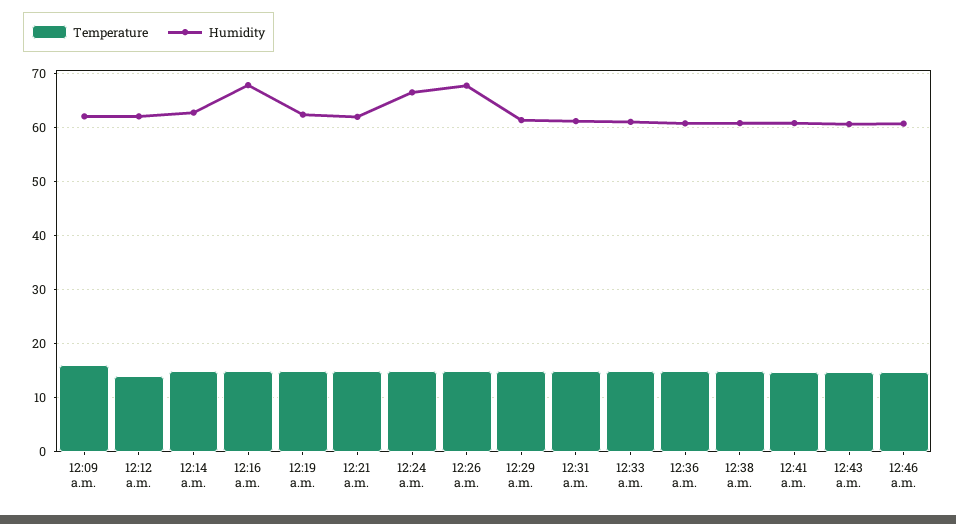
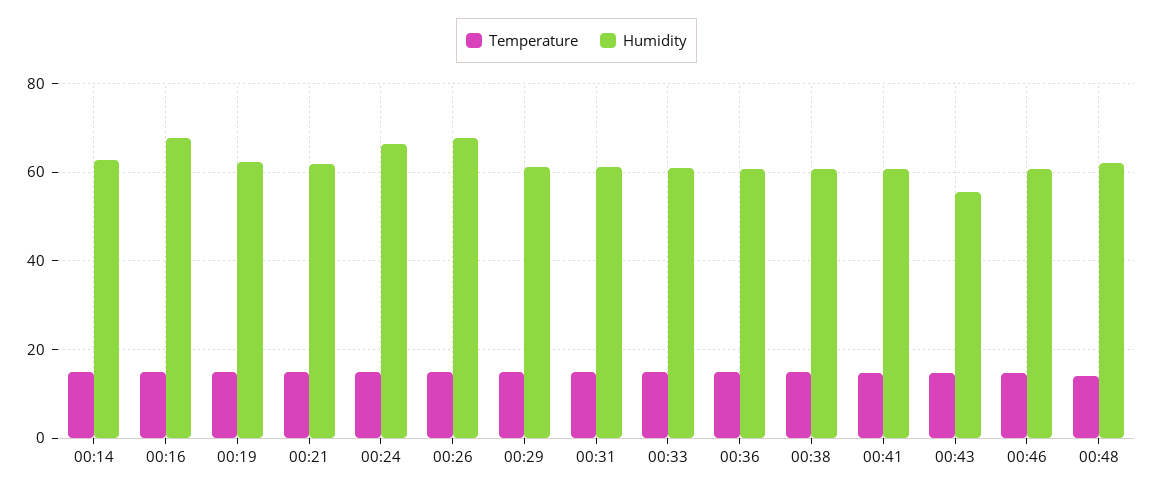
Temperature, 12:09 a.m.: 16 -> none
Humidity, 12:09 a.m.: 62 -> none
Temperature, 12:12 a.m.: 14 -> none
Humidity, 12:12 a.m.: 62 -> none
Humidity, 12:43 a.m.: 60 -> 56
Temperature, 00:48: none -> 14
Humidity, 00:48: none -> 62

